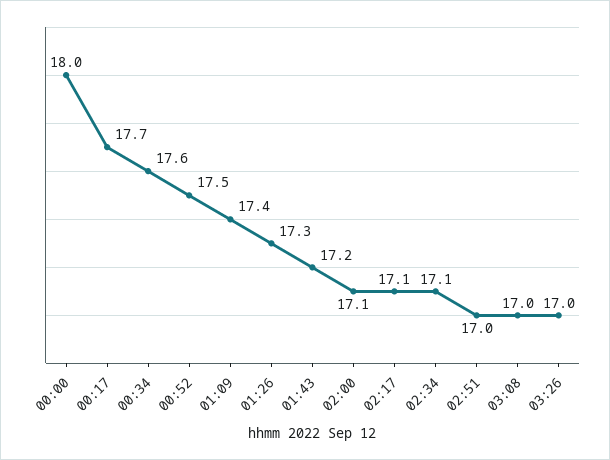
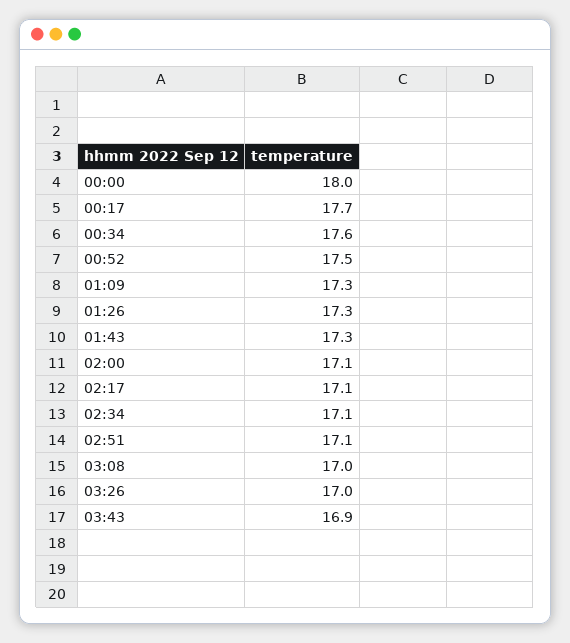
01:09: 17.4 -> 17.3
01:43: 17.2 -> 17.3
02:51: 17 -> 17.1
03:43: none -> 16.9

